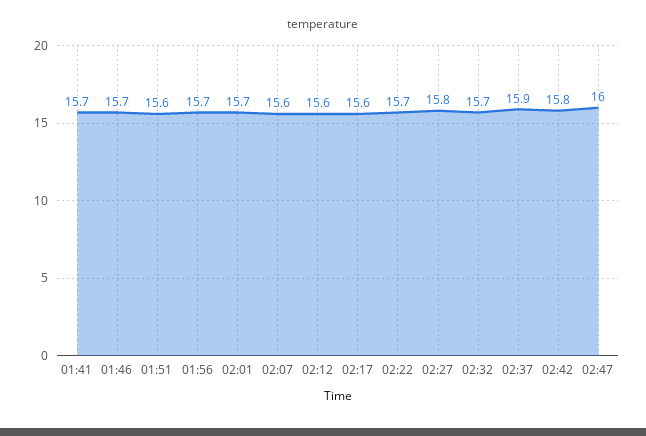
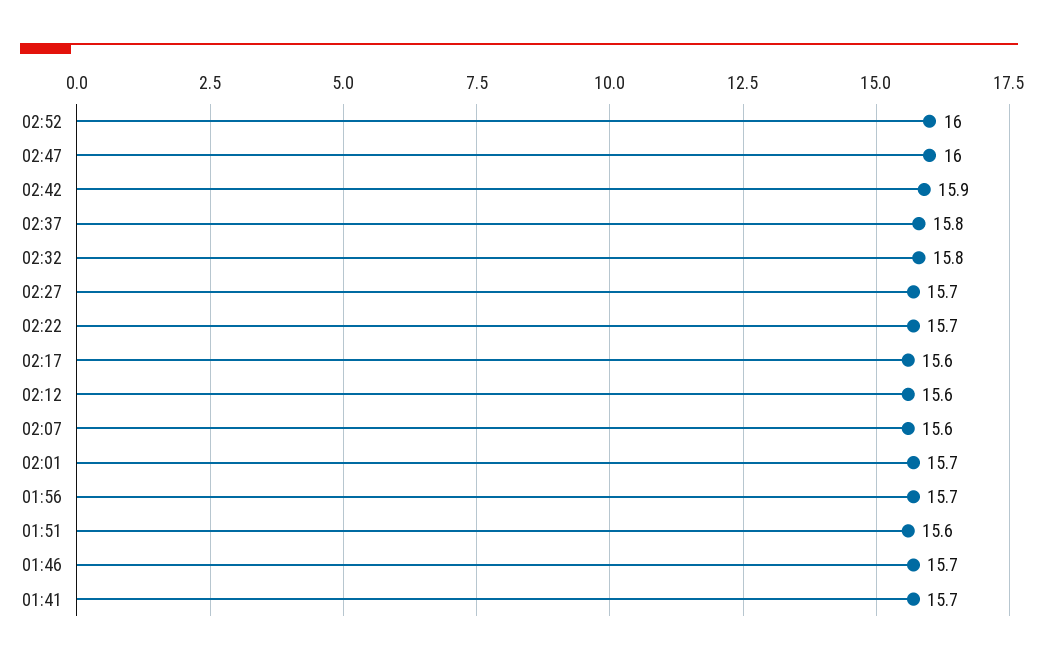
02:27: 15.8 -> 15.7
02:32: 15.7 -> 15.8
02:37: 15.9 -> 15.8
02:42: 15.8 -> 15.9
02:52: none -> 16

